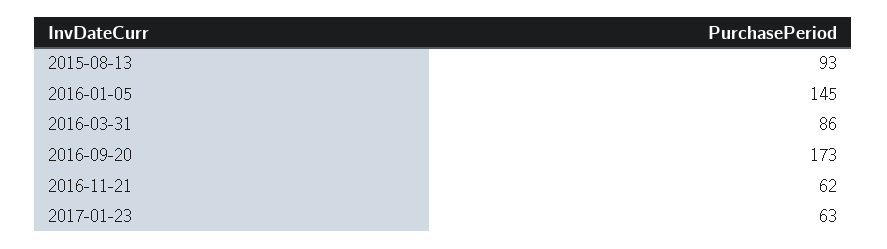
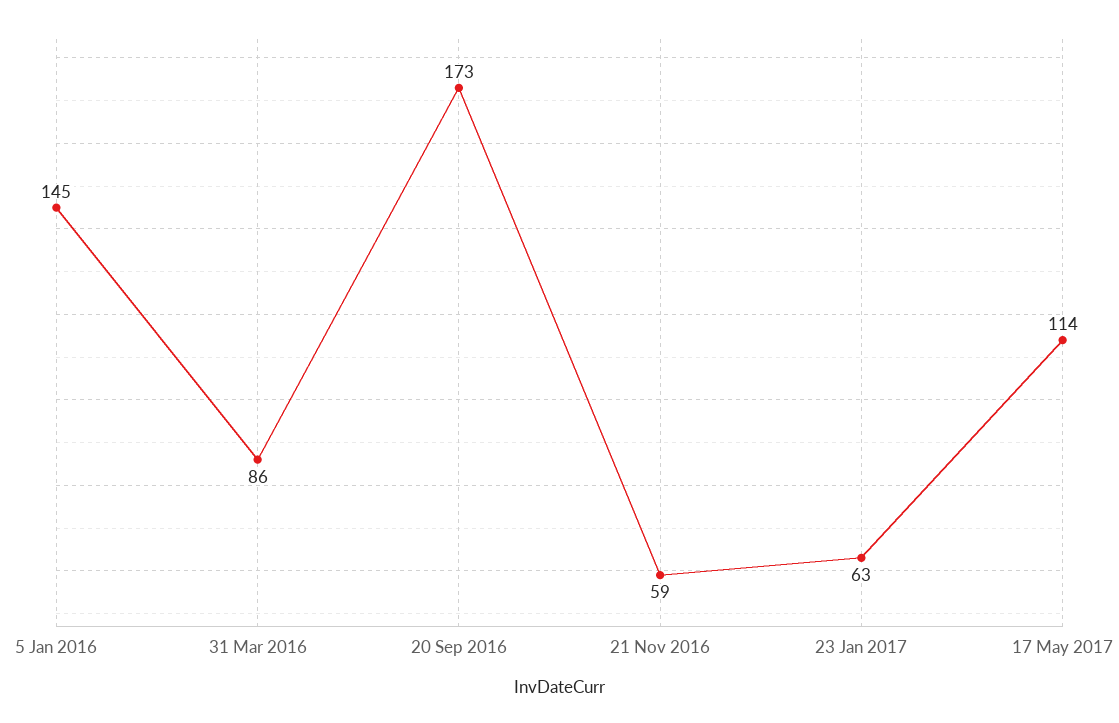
2015-08-13: 93 -> none
2016-11-21: 62 -> 59
17 May 2017: none -> 114

